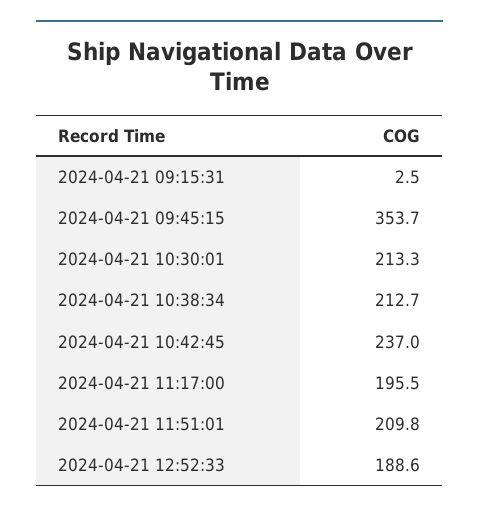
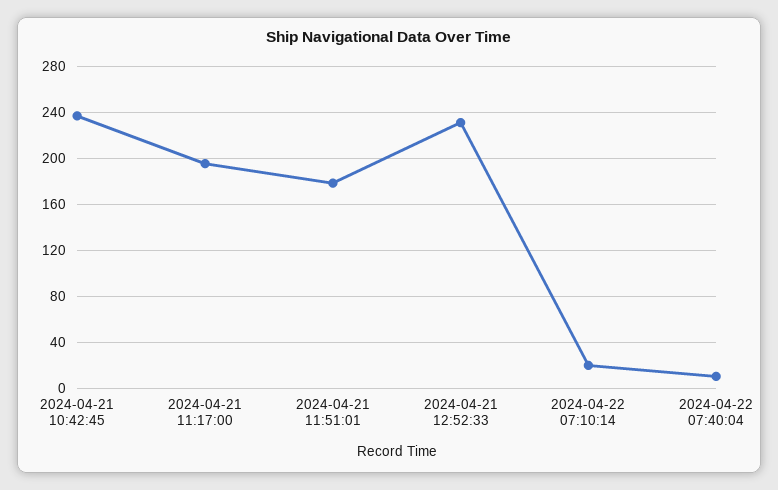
2024-04-21 09:15:31: 2.5 -> none
2024-04-21 09:45:15: 353.7 -> none
2024-04-21 10:30:01: 213.3 -> none
2024-04-21 10:38:34: 212.7 -> none
2024-04-21 11:51:01: 209.8 -> 180
2024-04-21 12:52:33: 188.6 -> 230
2024-04-22 07:10:14: none -> 20
2024-04-22 07:40:04: none -> 10

